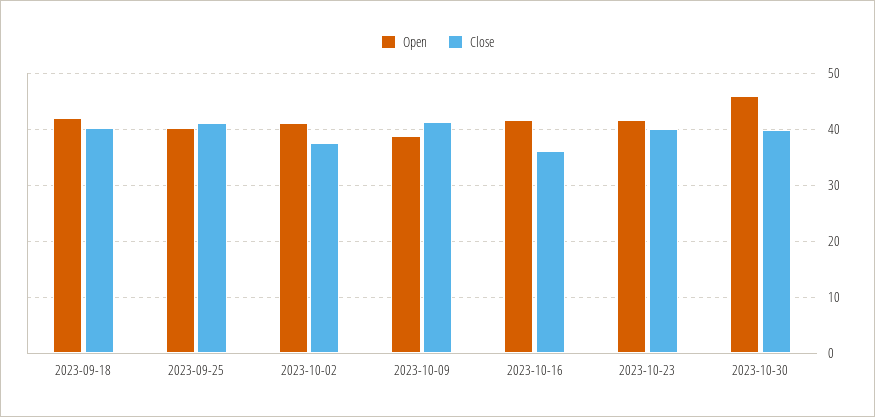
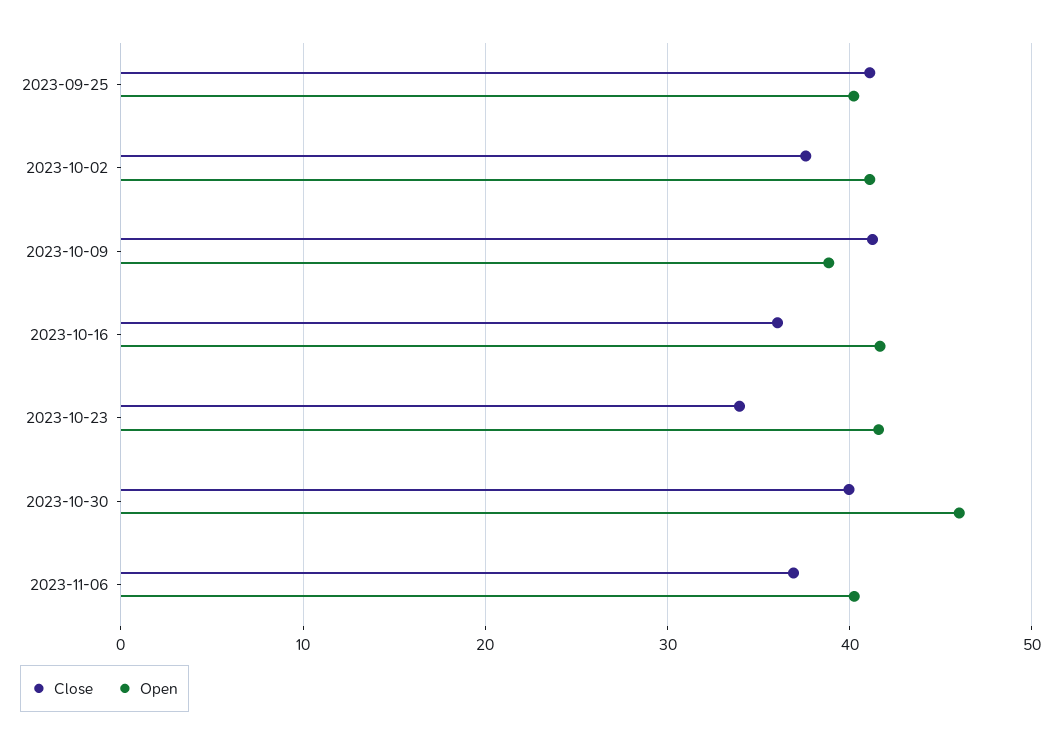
Open, 2023-09-18: 42 -> none
Close, 2023-09-18: 40 -> none
Close, 2023-10-23: 40 -> 34
Close, 2023-11-06: none -> 37
Open, 2023-11-06: none -> 40

